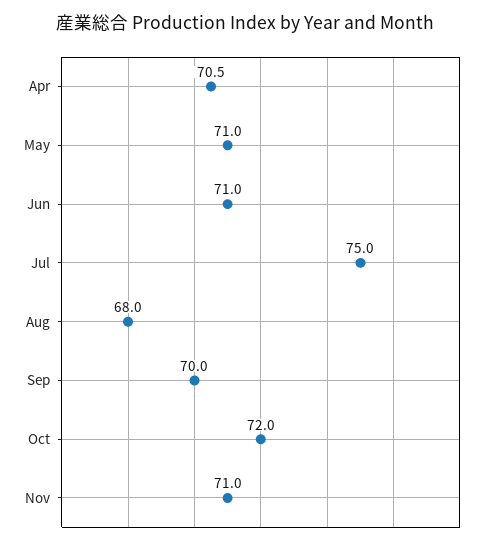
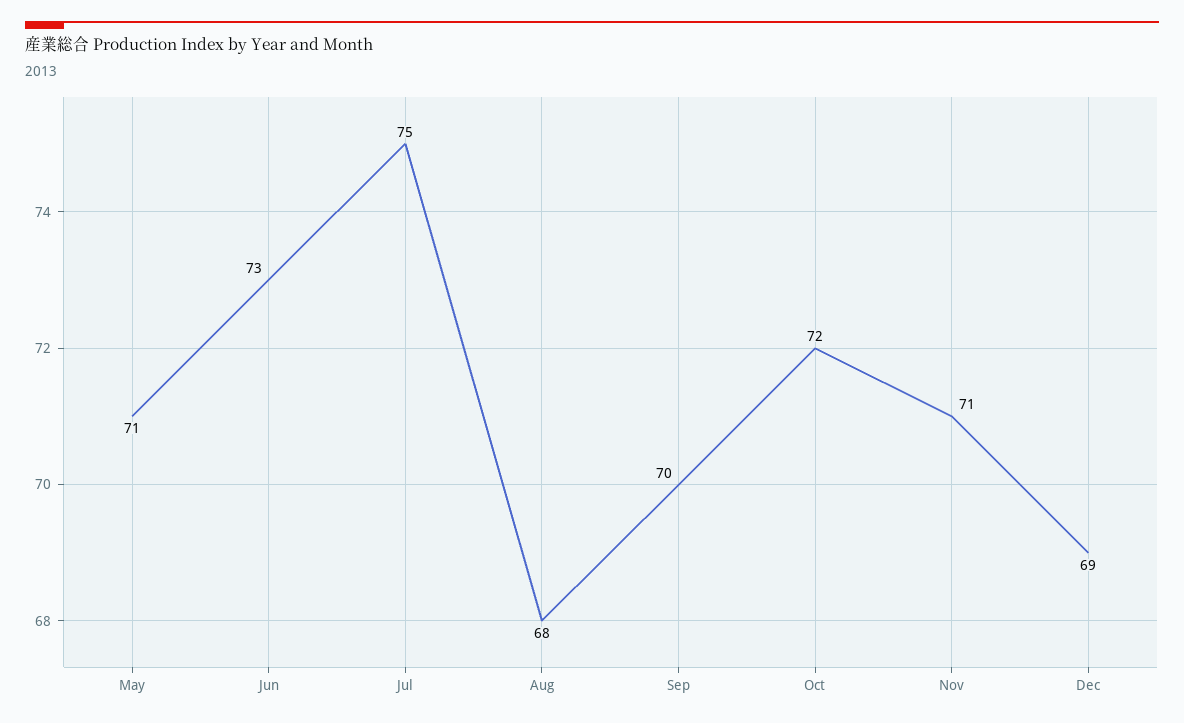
Apr: 70.5 -> none
Jun: 71 -> 73
Dec: none -> 69

